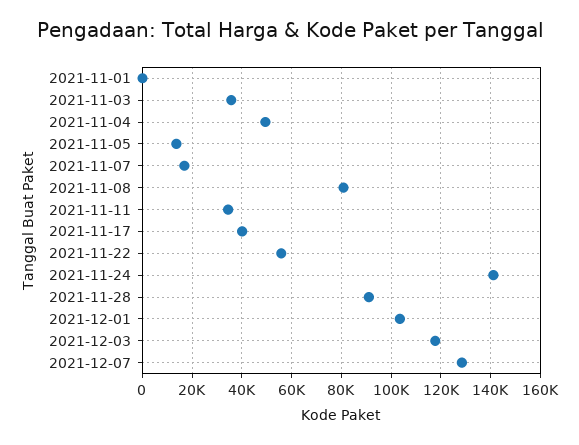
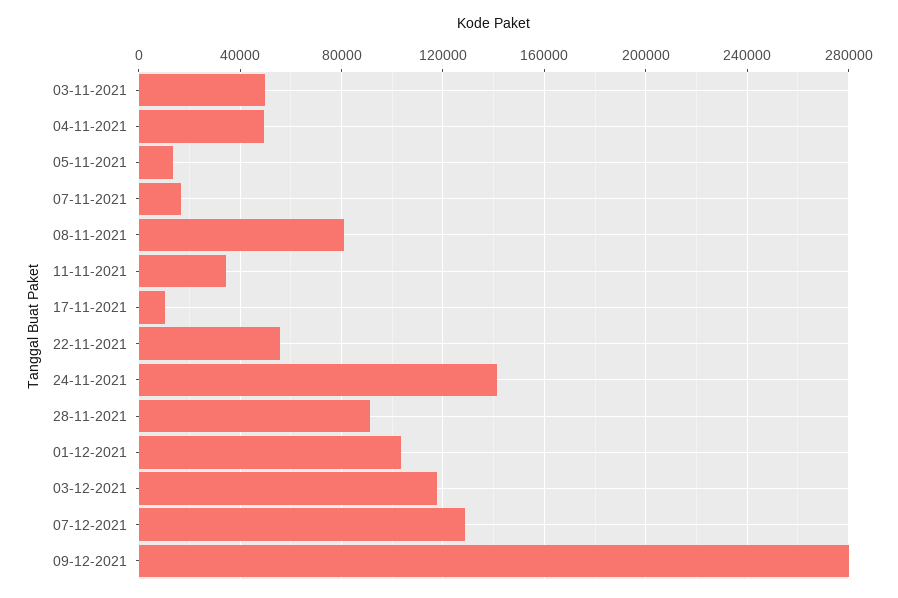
2021-11-01: 0 -> none
2021-11-03: 35000 -> 50000
2021-11-17: 40000 -> 10000
09-12-2021: none -> 280000

